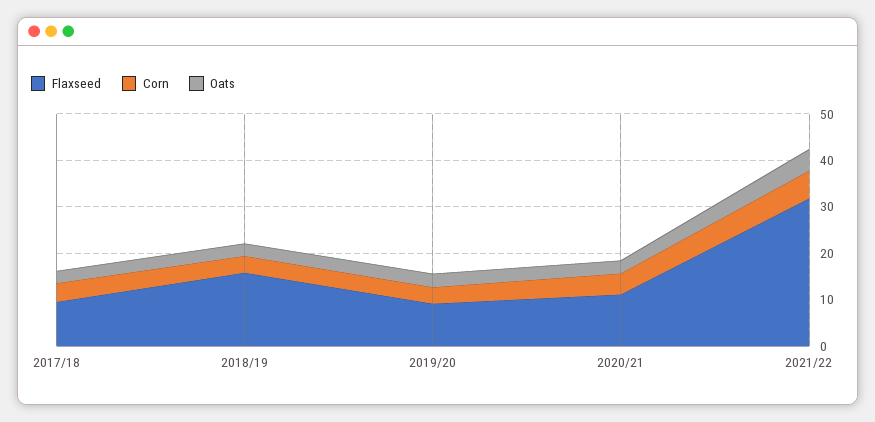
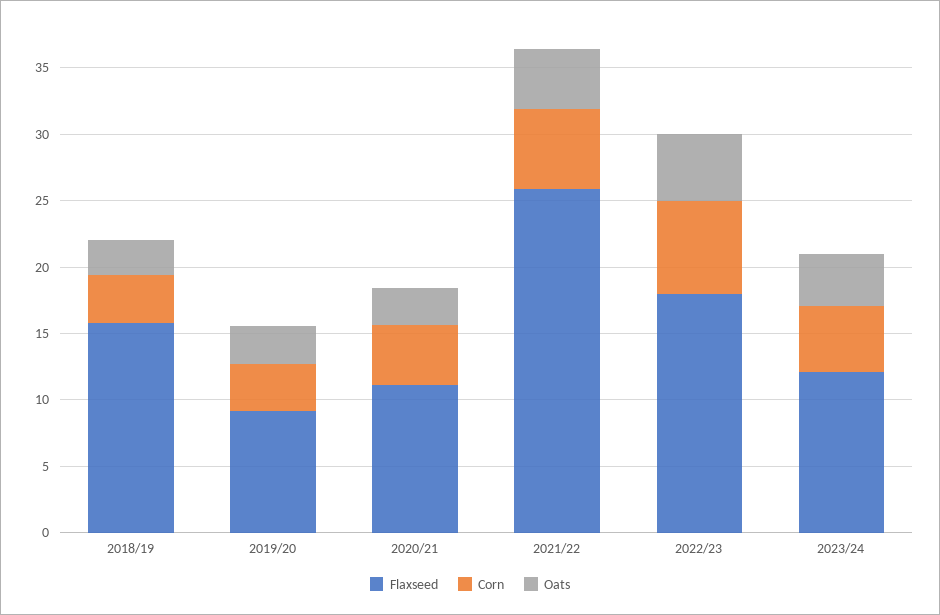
Flaxseed, 2017/18: 10 -> none
Corn, 2017/18: 4 -> none
Oats, 2017/18: 2 -> none
Flaxseed, 2021/22: 32 -> 26
Flaxseed, 2022/23: none -> 18
Corn, 2022/23: none -> 7
Oats, 2022/23: none -> 5
Flaxseed, 2023/24: none -> 12
Corn, 2023/24: none -> 5
Oats, 2023/24: none -> 4

